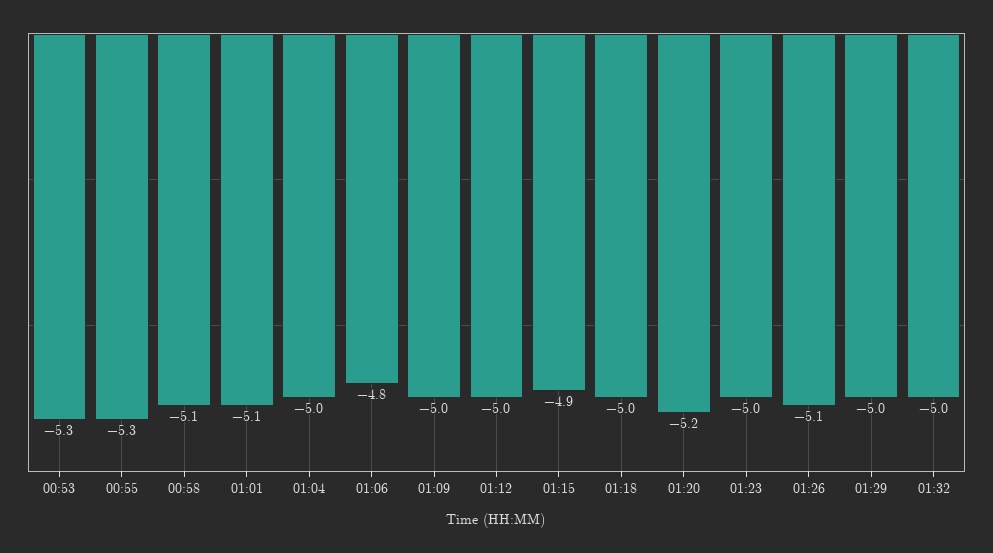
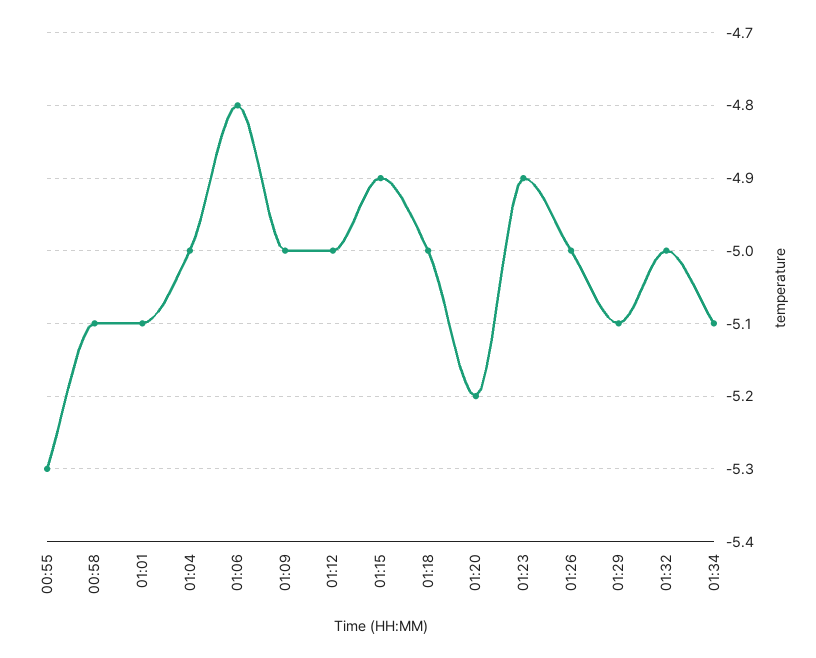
00:53: -5.3 -> none
01:23: -5 -> -4.9
01:26: -5.1 -> -5
01:29: -5 -> -5.1
01:34: none -> -5.1

